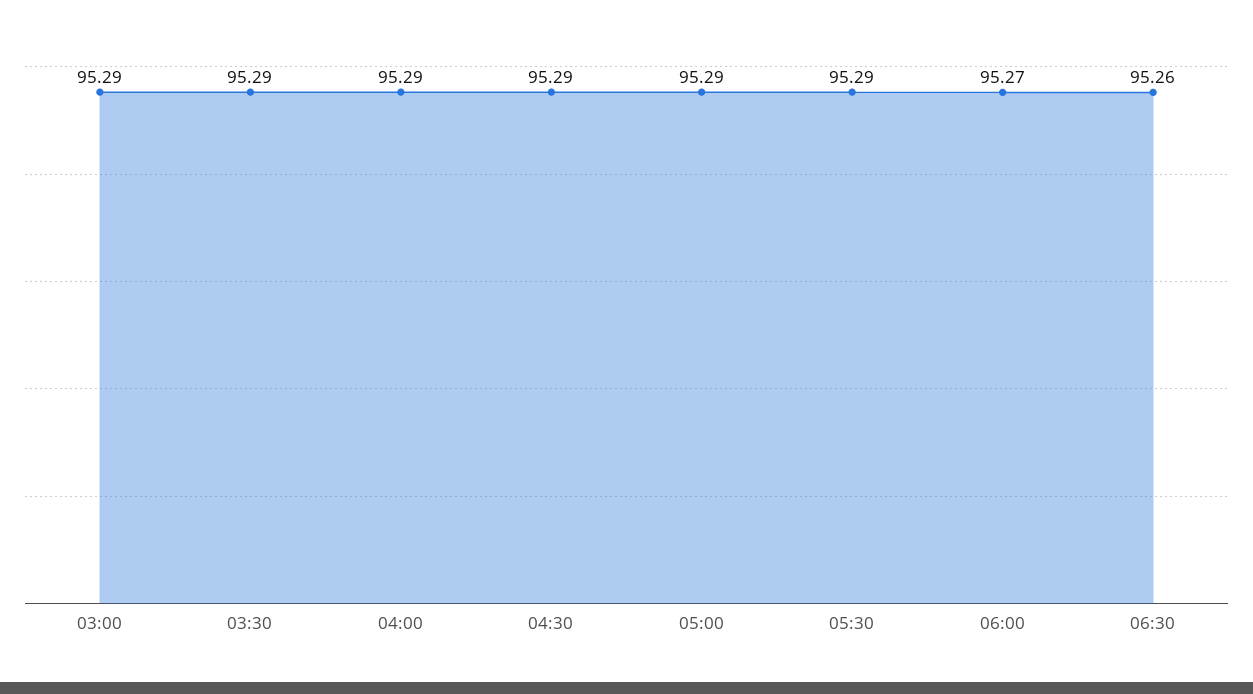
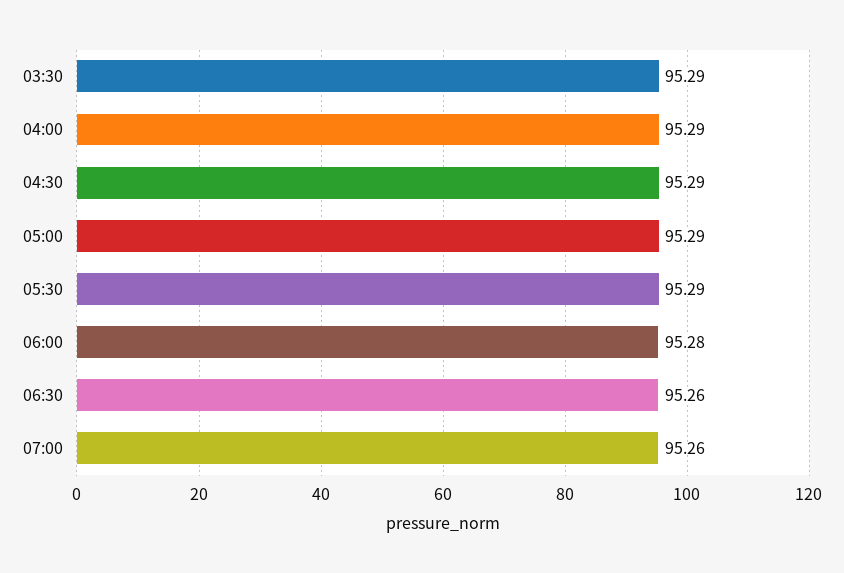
03:00: 95.29 -> none
06:00: 95.27 -> 95.28
07:00: none -> 95.26

